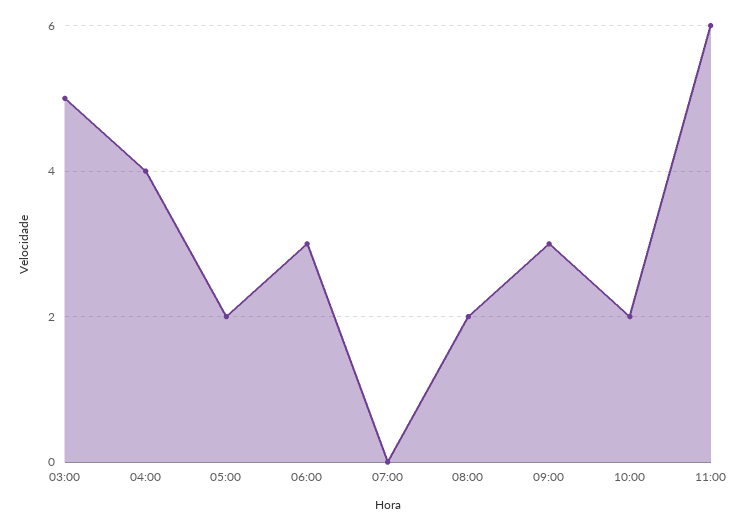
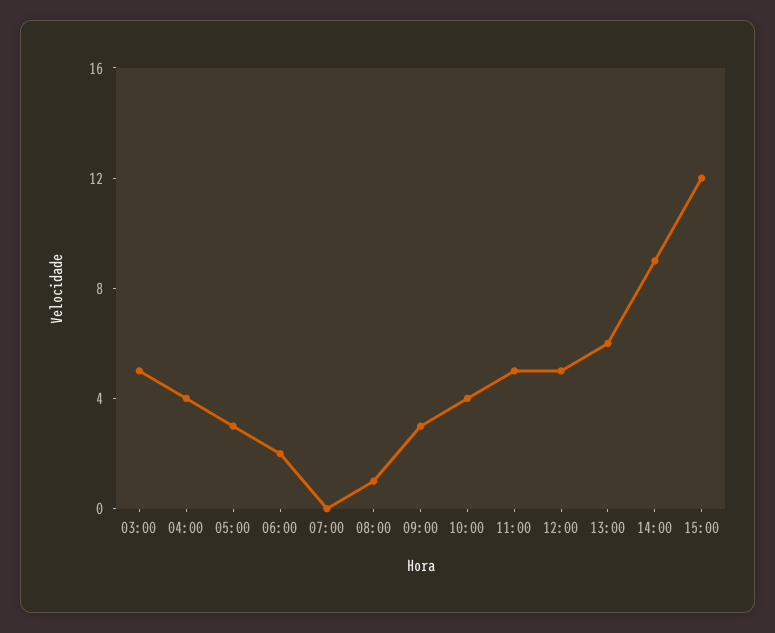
05:00: 2 -> 3
06:00: 3 -> 2
08:00: 2 -> 1
10:00: 2 -> 4
11:00: 6 -> 5
12:00: none -> 5
13:00: none -> 6
14:00: none -> 9
15:00: none -> 12

